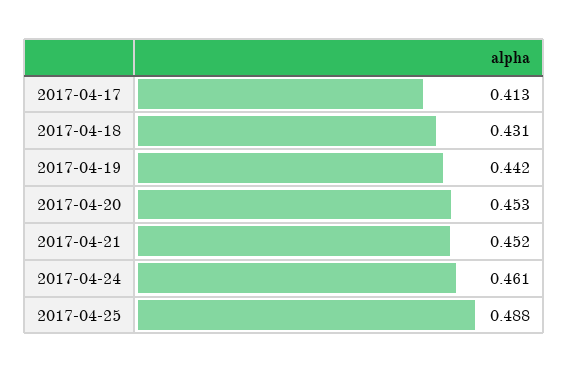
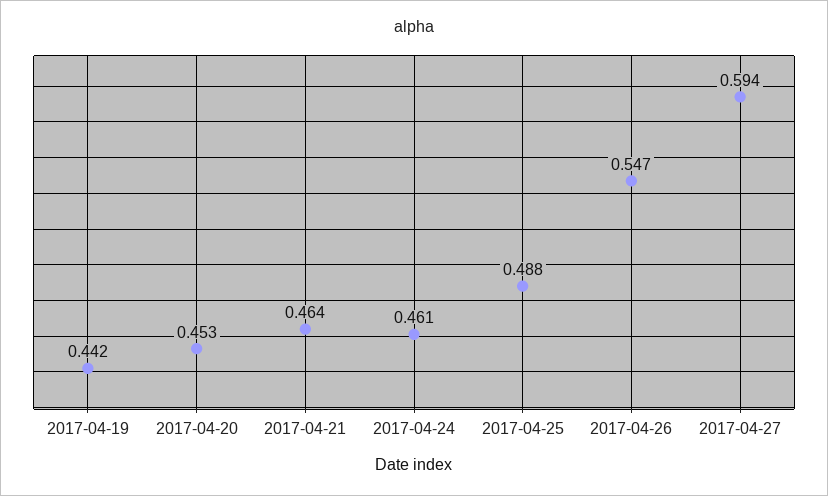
2017-04-17: 0.413 -> none
2017-04-18: 0.431 -> none
2017-04-21: 0.452 -> 0.464
2017-04-26: none -> 0.547
2017-04-27: none -> 0.594

